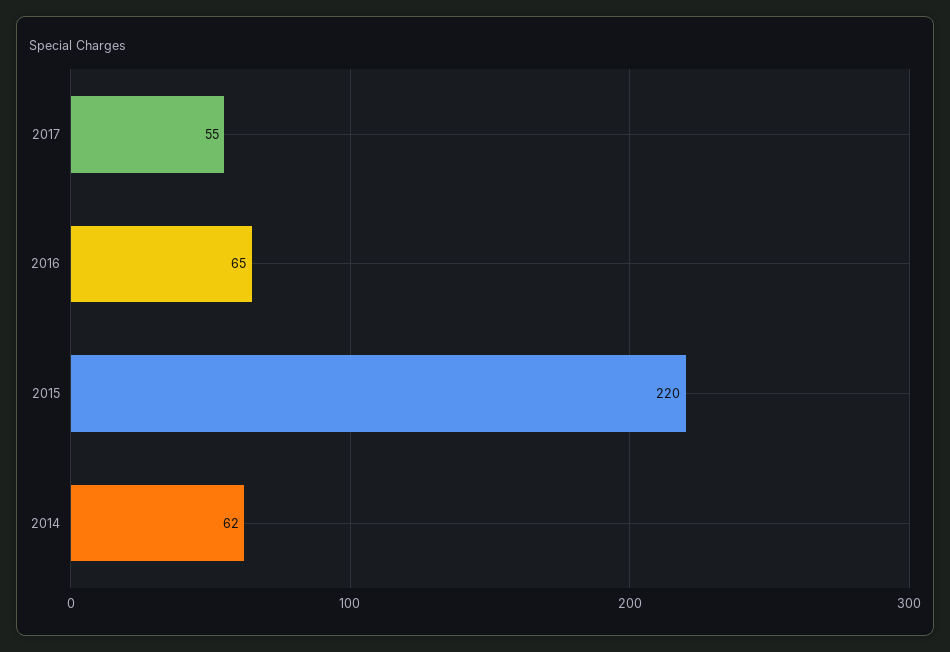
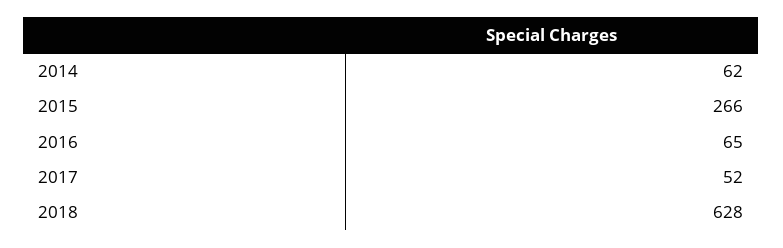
2017: 55 -> 52
2015: 220 -> 266
2018: none -> 628

